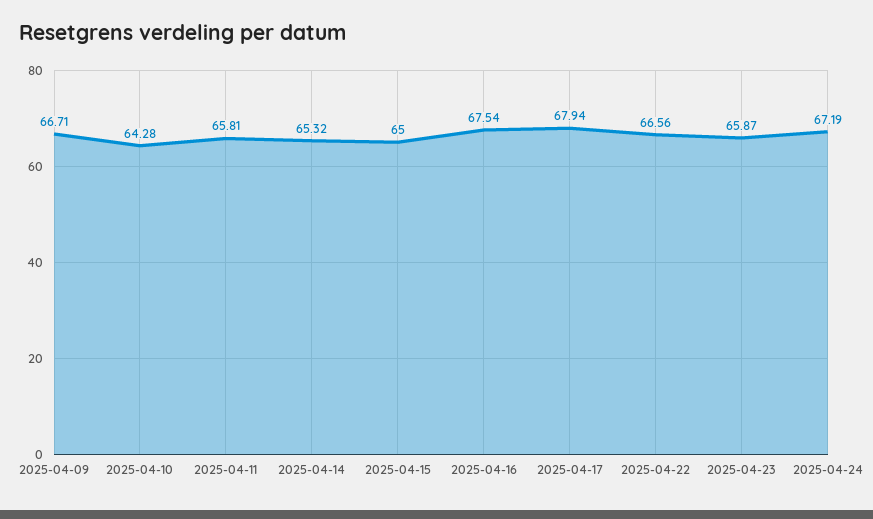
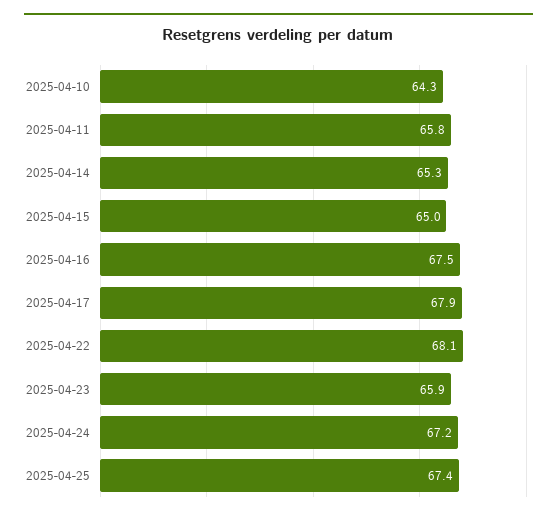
2025-04-09: 66.71 -> none
2025-04-22: 66.56 -> 68.1
2025-04-25: none -> 67.4

